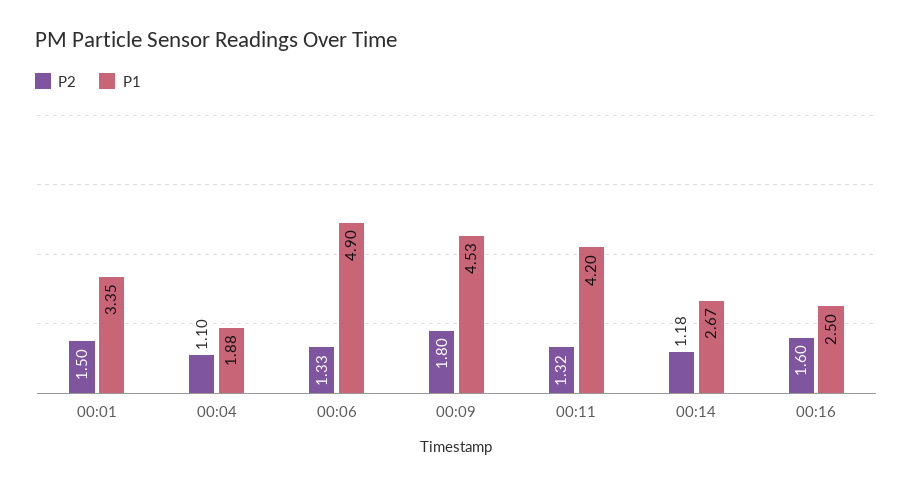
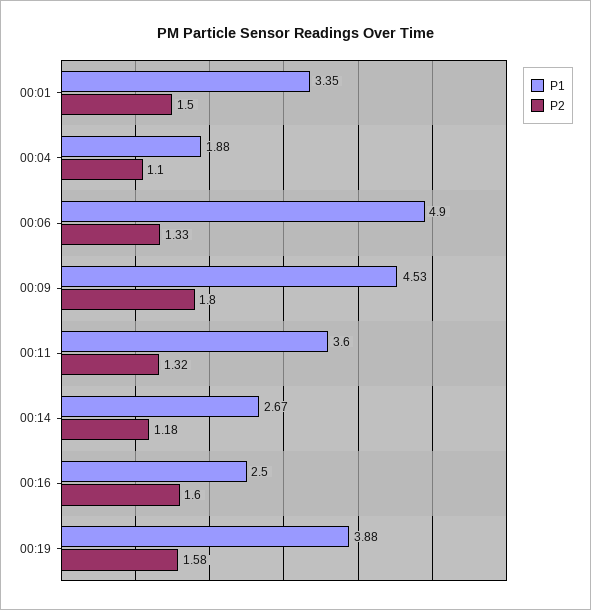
P1, 00:11: 4.2 -> 3.6
P1, 00:19: none -> 3.88
P2, 00:19: none -> 1.58

